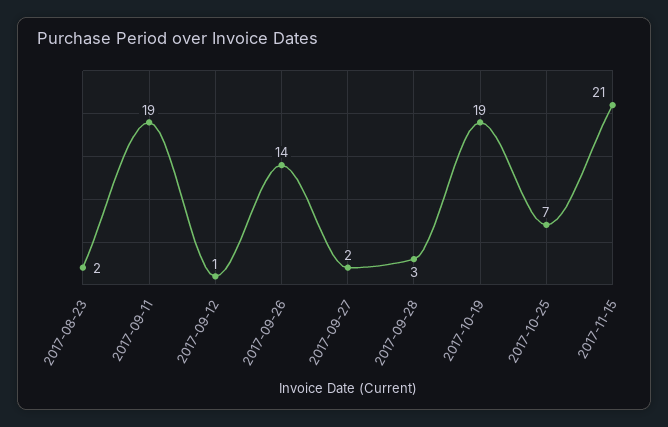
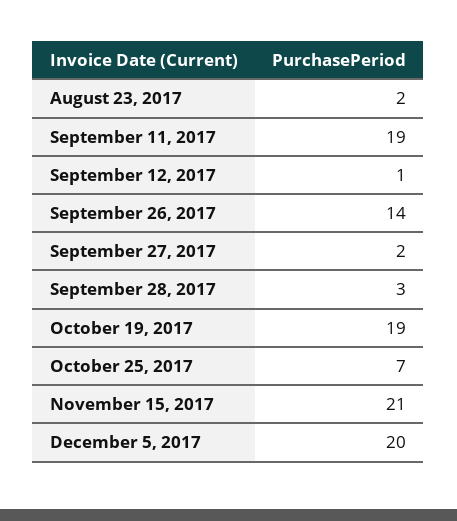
December 5, 2017: none -> 20

